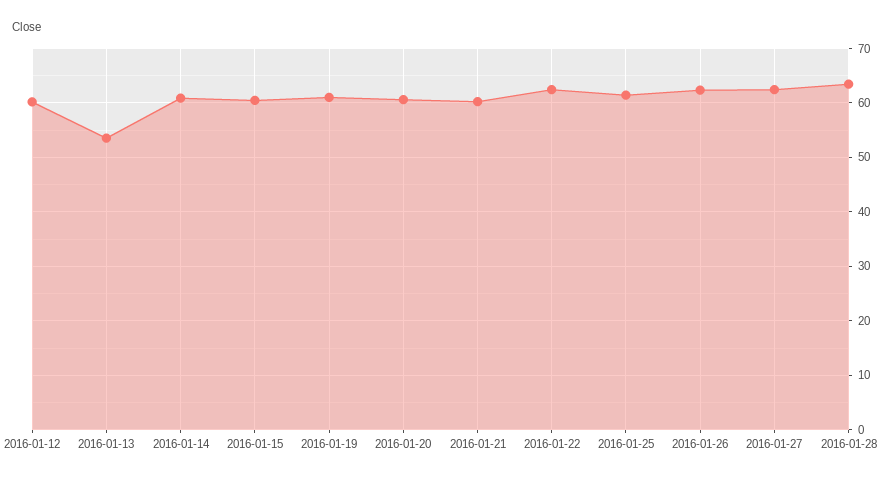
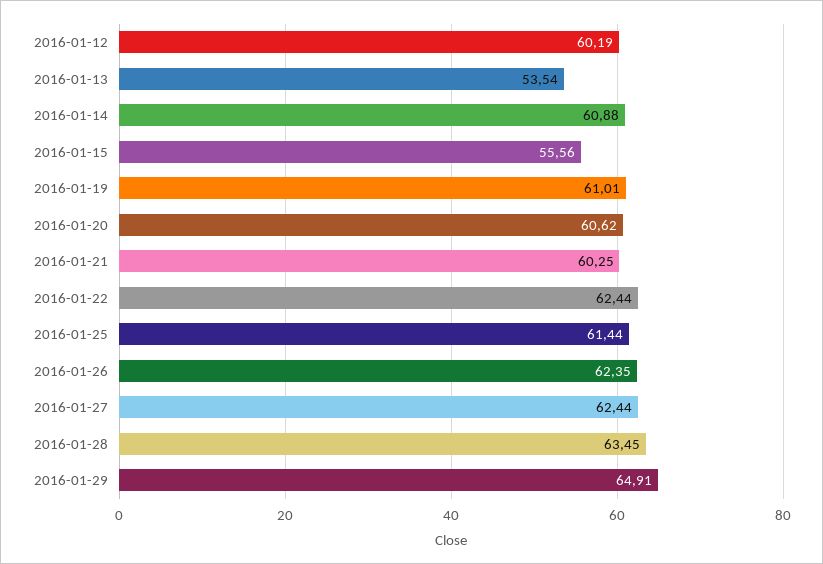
2016-01-15: 60 -> 55.56
2016-01-29: none -> 64.91

